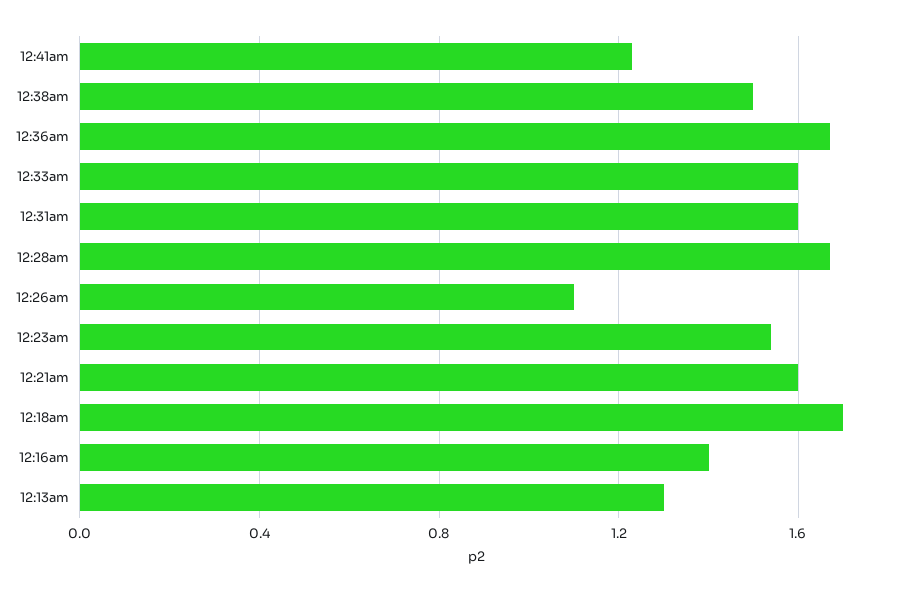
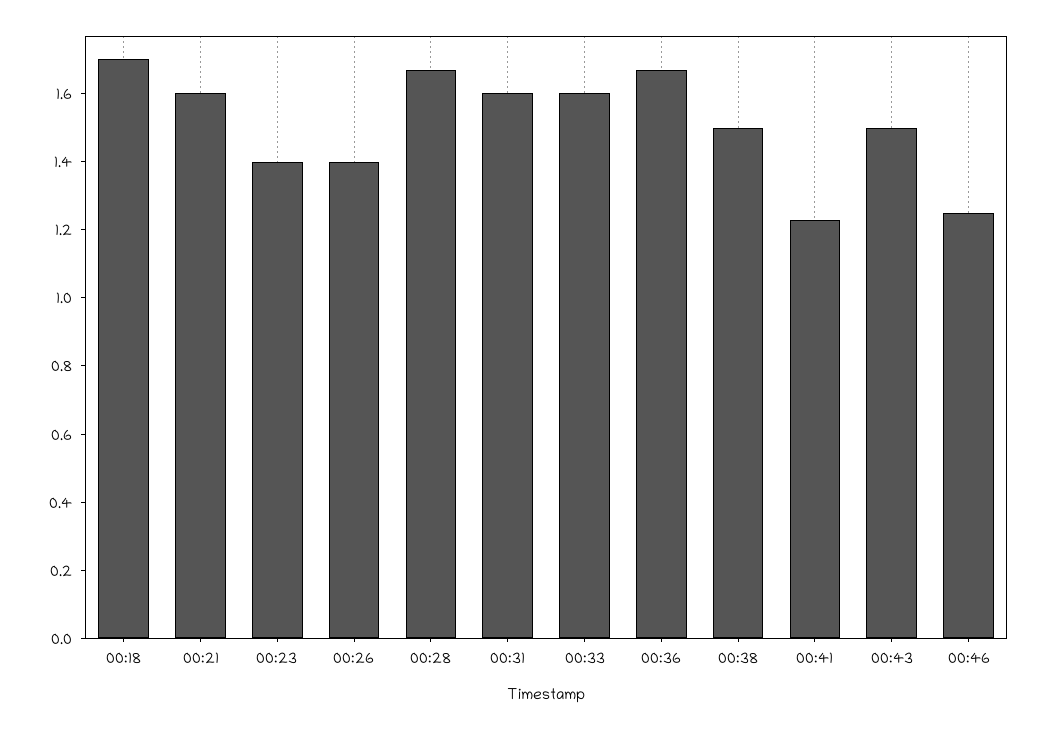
12:26am: 1.1 -> 1.4
12:23am: 1.55 -> 1.4
12:16am: 1.4 -> none
12:13am: 1.3 -> none
00:43: none -> 1.5
00:46: none -> 1.25

